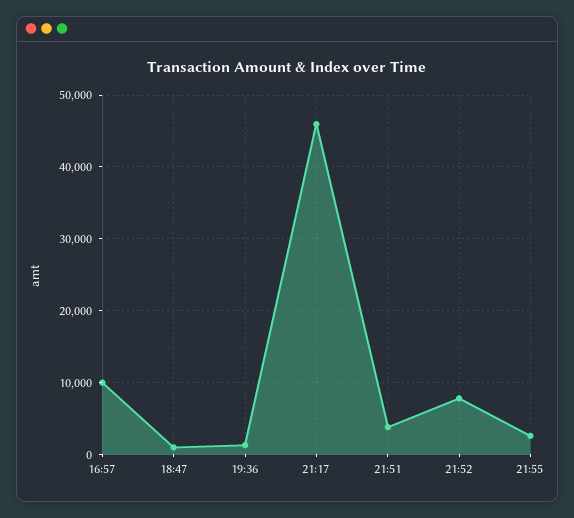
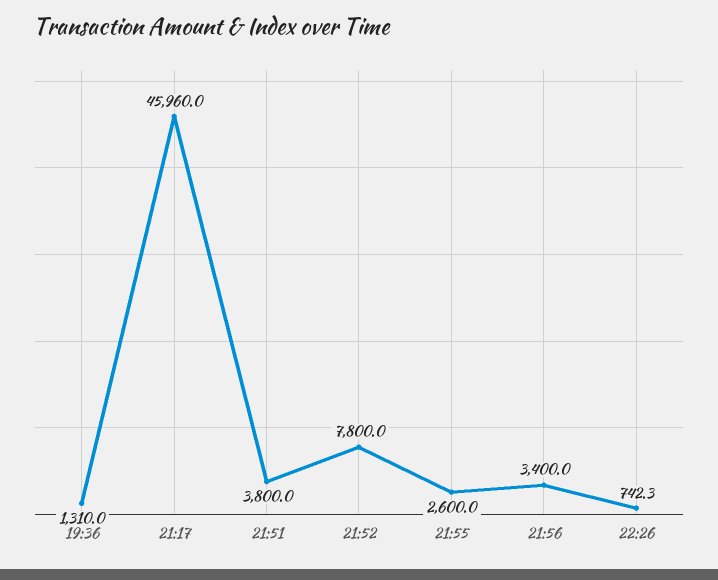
16:57: 10000 -> none
18:47: 1000 -> none
21:56: none -> 3400
22:26: none -> 742.3

